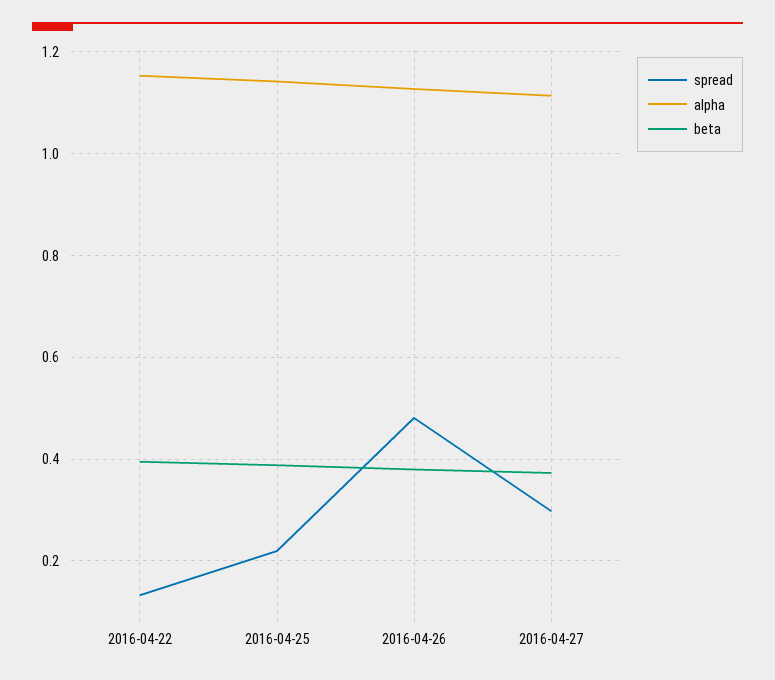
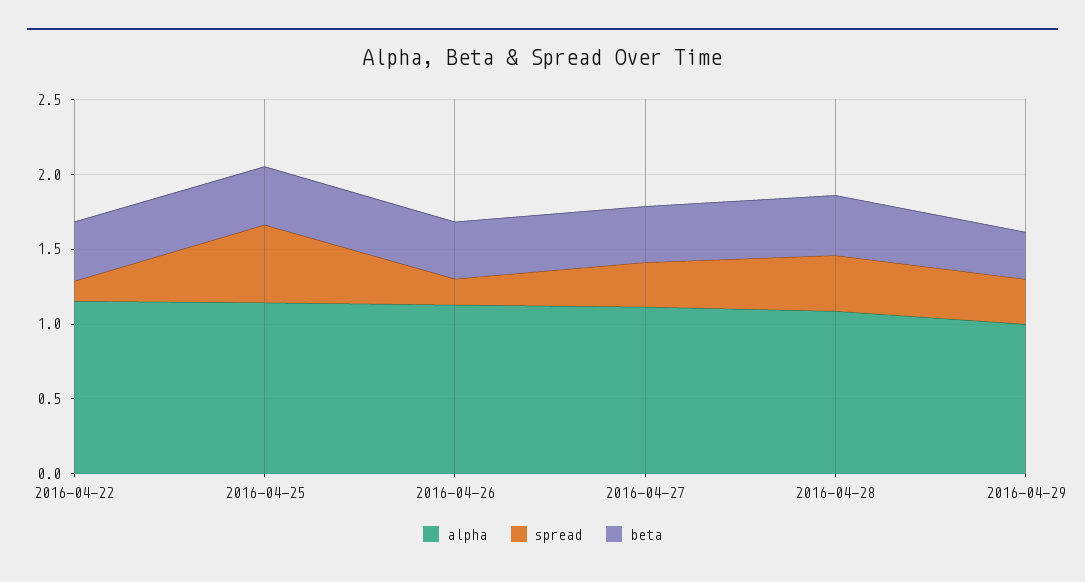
spread, 2016-04-25: 0.22 -> 0.5
spread, 2016-04-26: 0.48 -> 0.2
alpha, 2016-04-28: none -> 1.1
spread, 2016-04-28: none -> 0.4
beta, 2016-04-28: none -> 0.4
alpha, 2016-04-29: none -> 1
spread, 2016-04-29: none -> 0.3
beta, 2016-04-29: none -> 0.3

